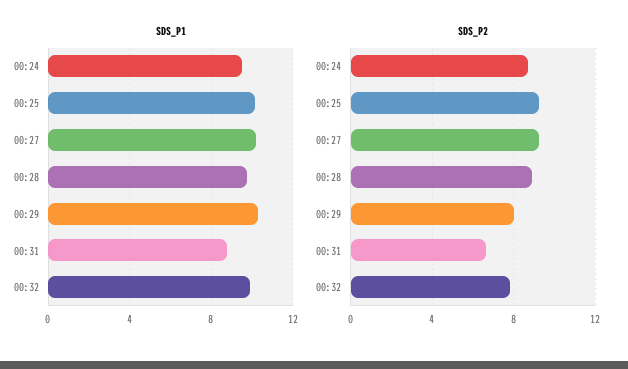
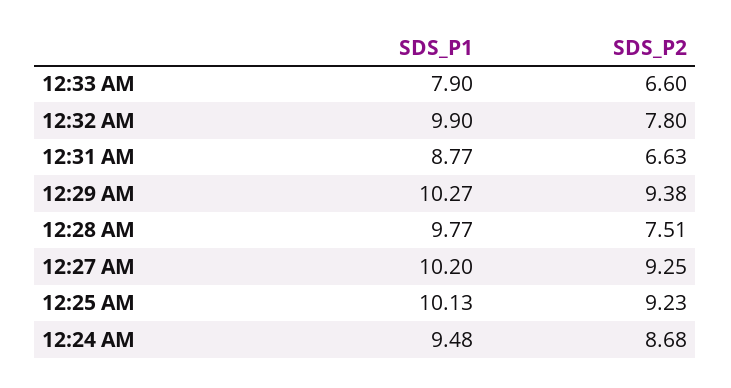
SDS_P2, 00:28: 9 -> 7.51
SDS_P2, 00:29: 8 -> 9.38
SDS_P1, 12:33 AM: none -> 7.9
SDS_P2, 12:33 AM: none -> 6.6

